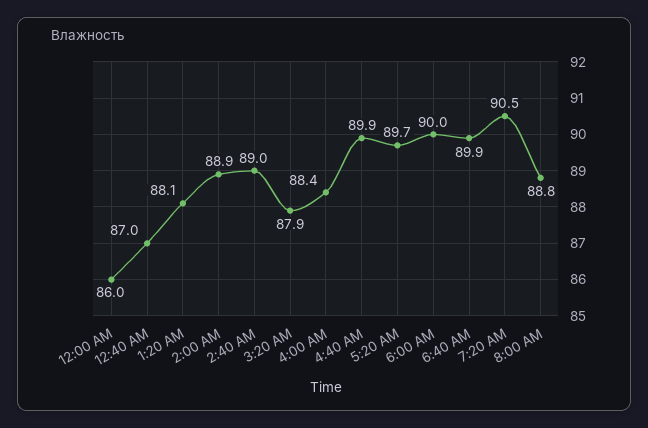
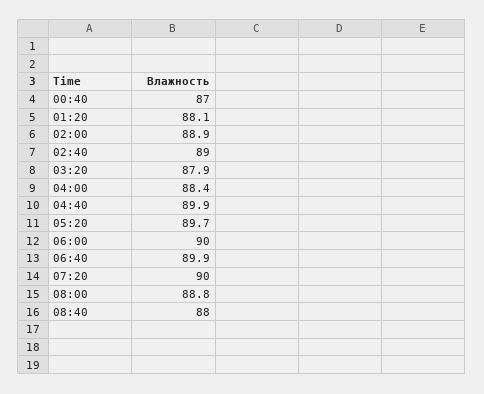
12:00 AM: 86 -> none
7:20 AM: 90.5 -> 90
08:40: none -> 88

